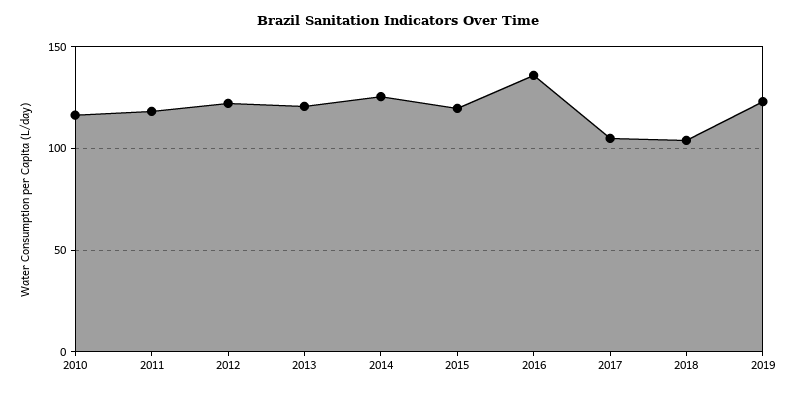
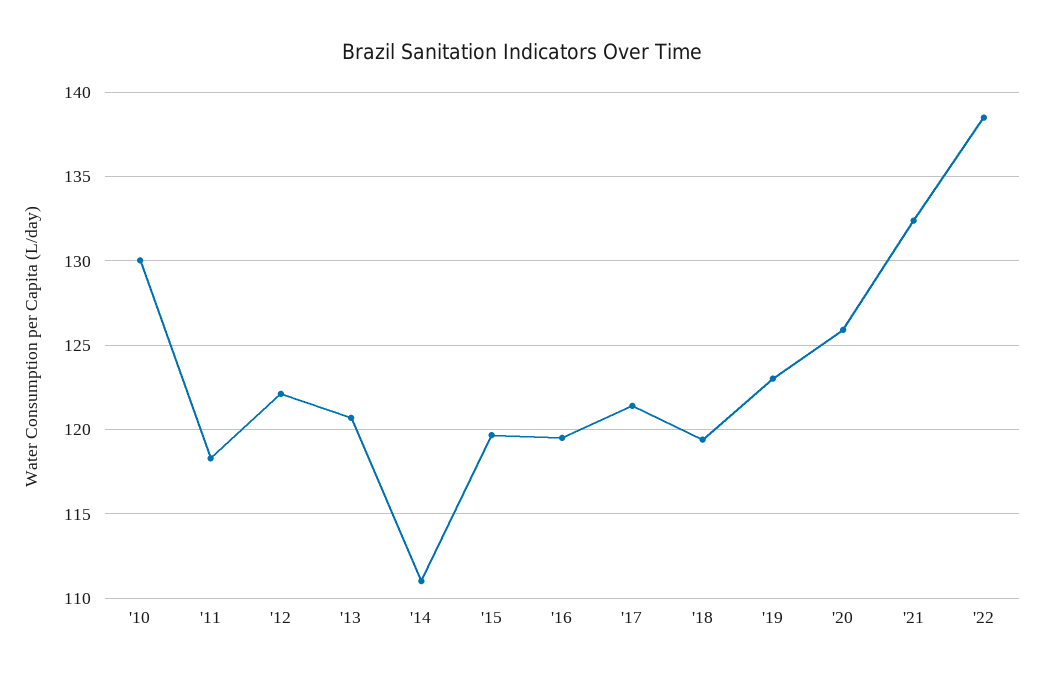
2010: 115 -> 130
2014: 125 -> 111
2016: 135 -> 119.5
2017: 105 -> 121.5
2018: 105 -> 119.5
'20: none -> 126
'21: none -> 132.5
'22: none -> 138.5

